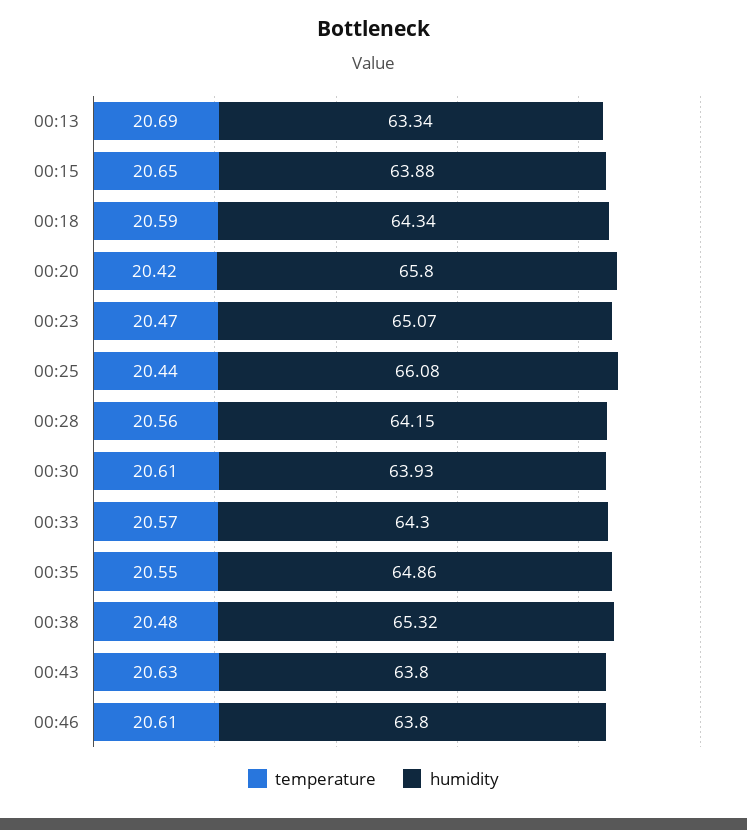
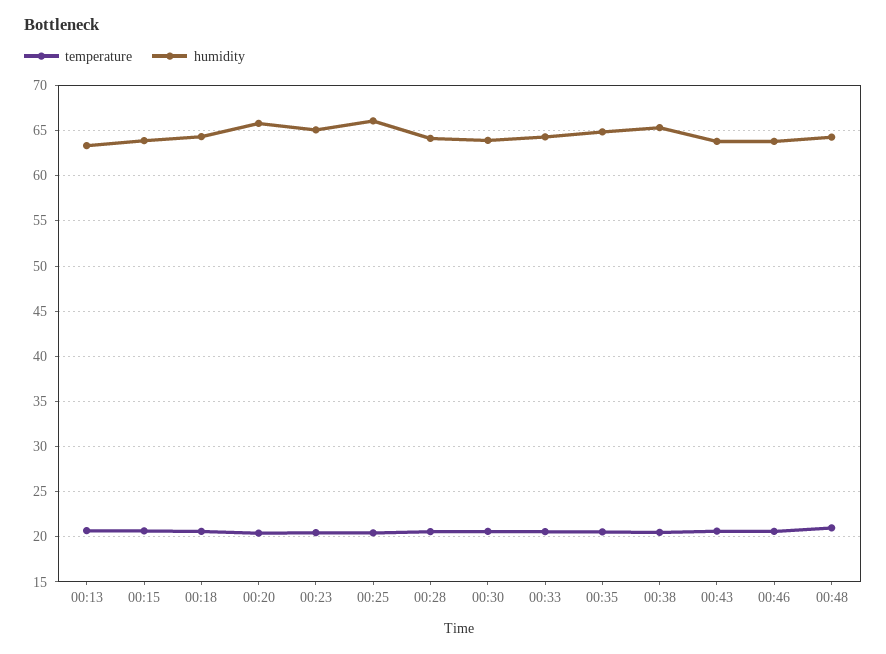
temperature, 00:48: none -> 21
humidity, 00:48: none -> 64

